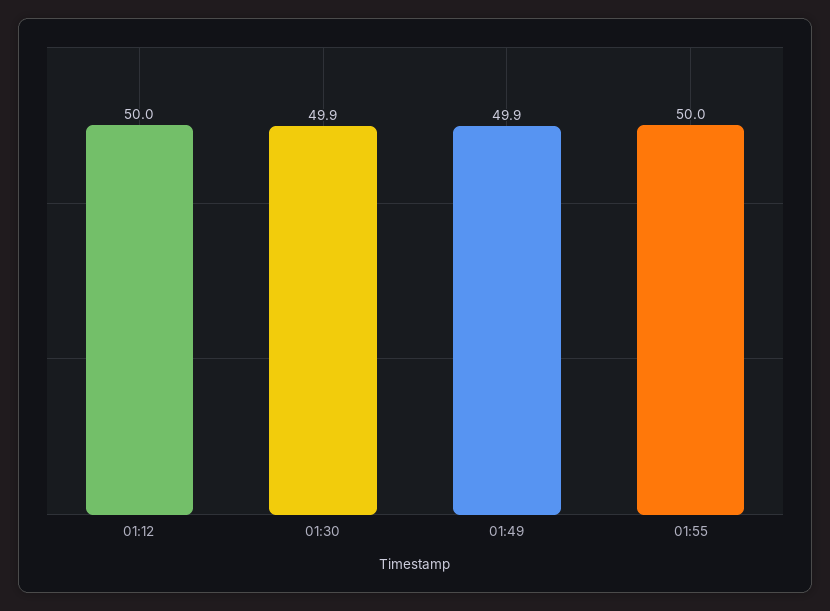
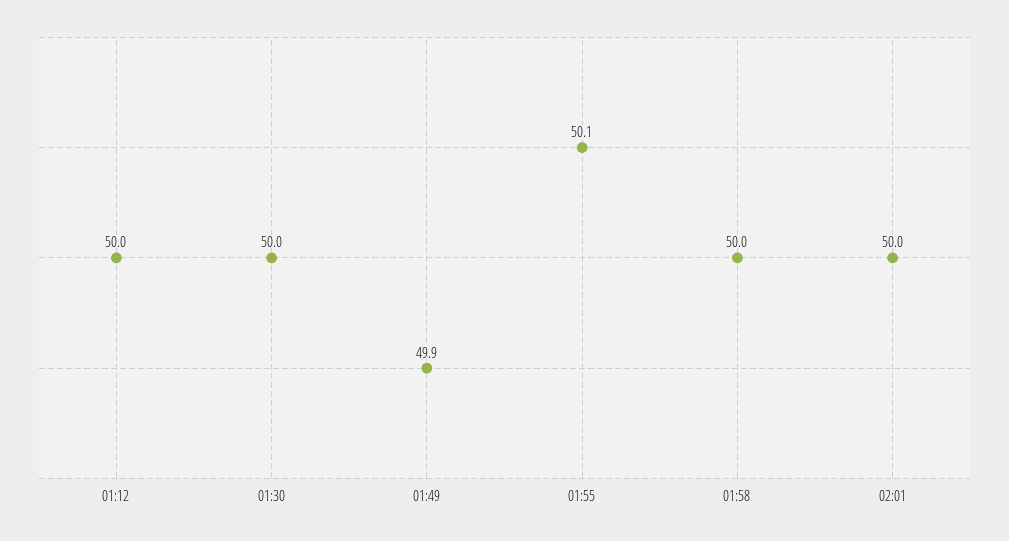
01:30: 49.9 -> 50
01:55: 50 -> 50.1
01:58: none -> 50
02:01: none -> 50

